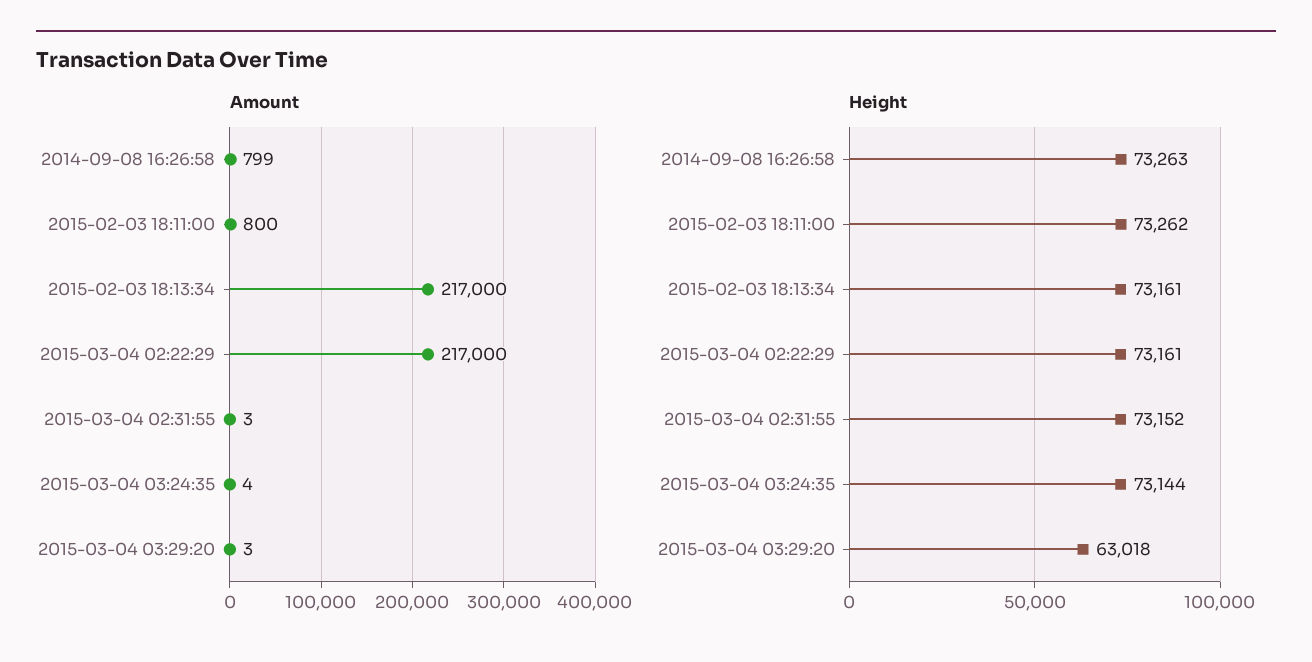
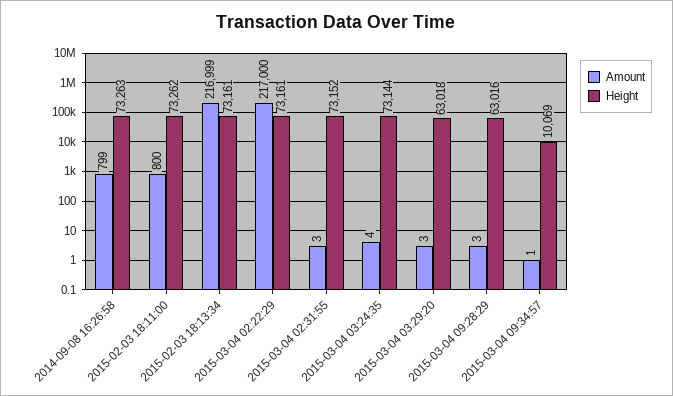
Amount, 2015-02-03 18:13:34: 217000 -> 216999
Amount, 2015-03-04 09:28:29: none -> 3
Height, 2015-03-04 09:28:29: none -> 63016
Amount, 2015-03-04 09:34:57: none -> 1
Height, 2015-03-04 09:34:57: none -> 10069

